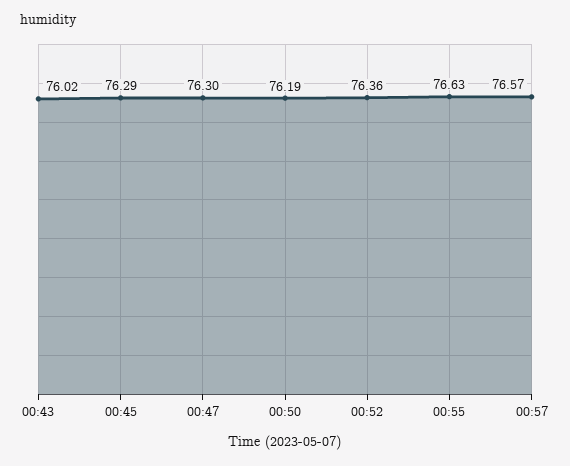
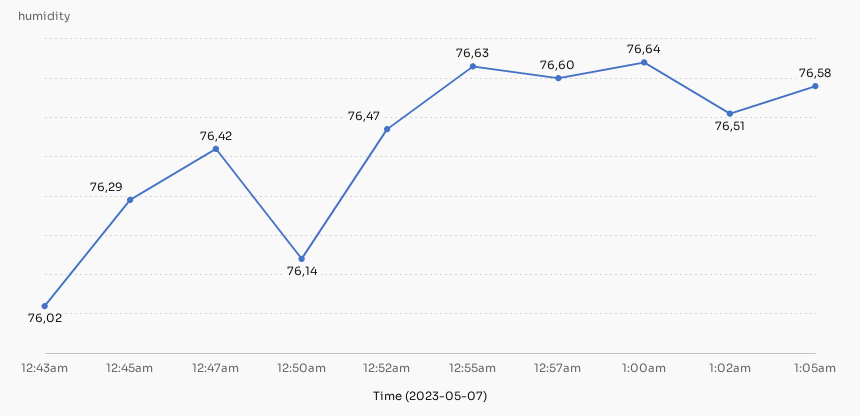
00:47: 76.3 -> 76.42
00:50: 76.19 -> 76.14
00:52: 76.36 -> 76.47
00:57: 76.57 -> 76.6
1:00am: none -> 76.64
1:02am: none -> 76.51
1:05am: none -> 76.58

